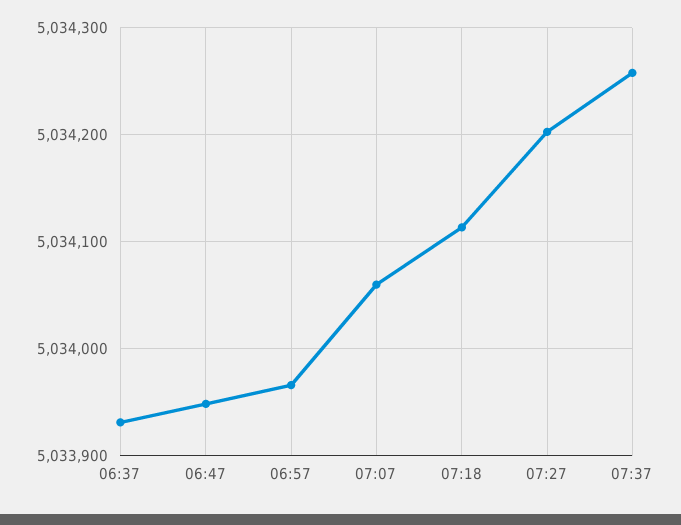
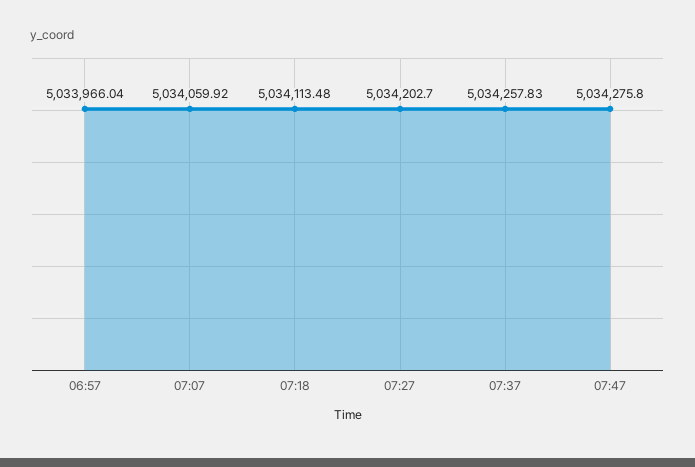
06:37: 5033930 -> none
06:47: 5033950 -> none
07:47: none -> 5034275.8

